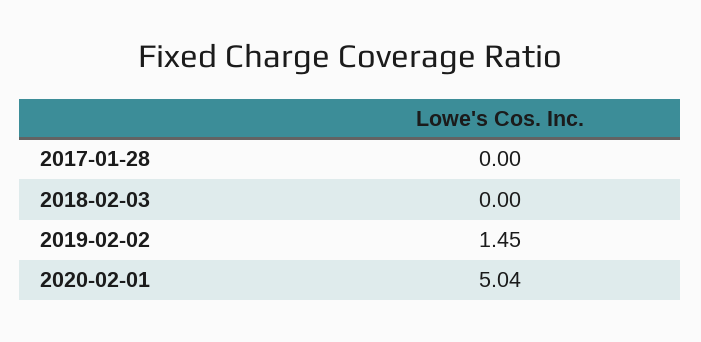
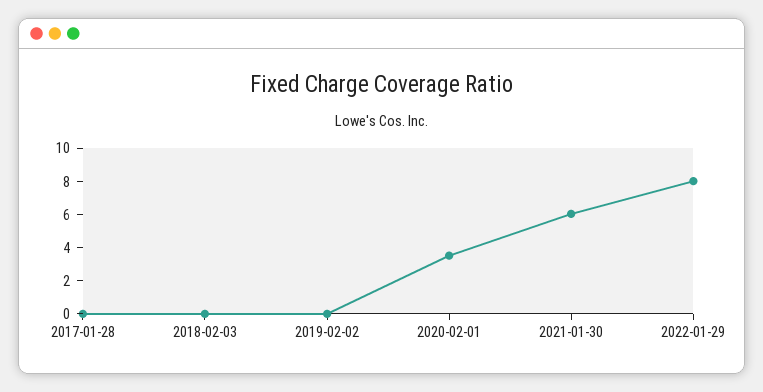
2019-02-02: 1.45 -> 0
2020-02-01: 5.04 -> 3.5
2021-01-30: none -> 6
2022-01-29: none -> 8

